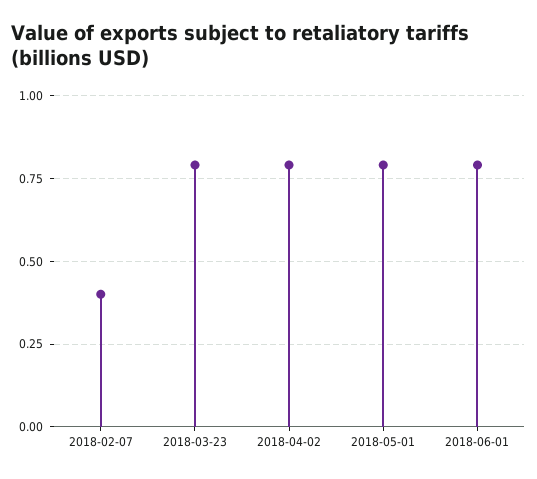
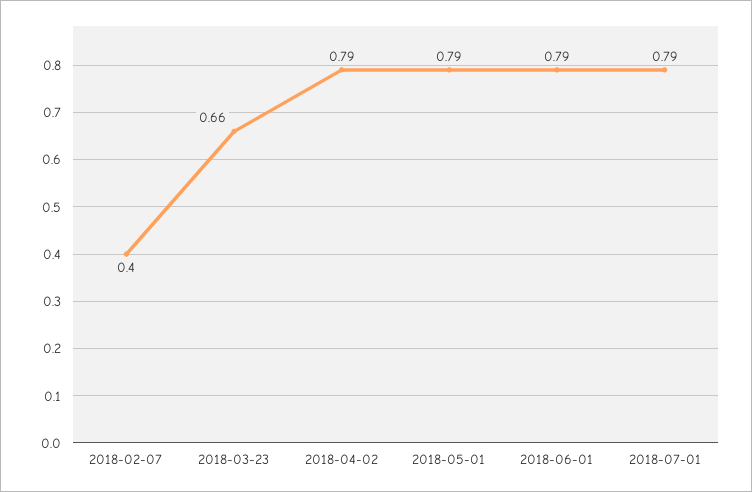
2018-03-23: 0.8 -> 0.66
2018-07-01: none -> 0.79

